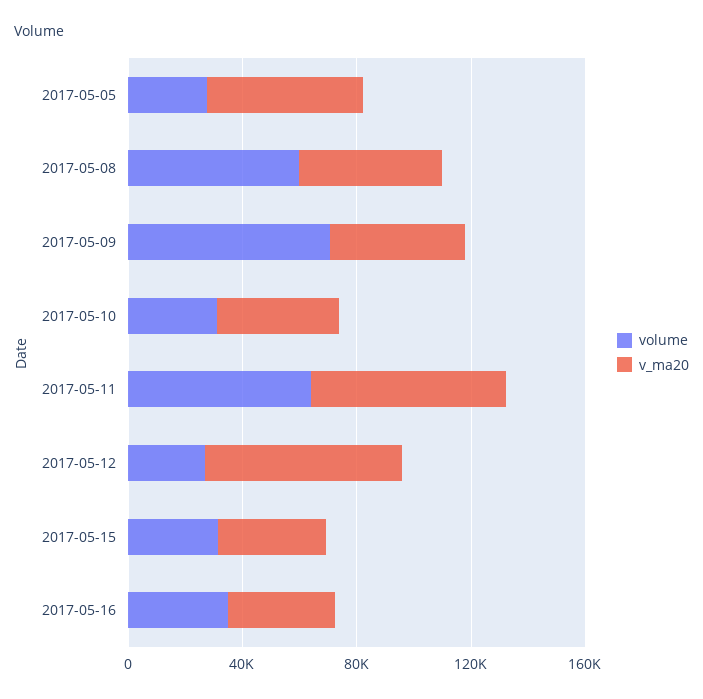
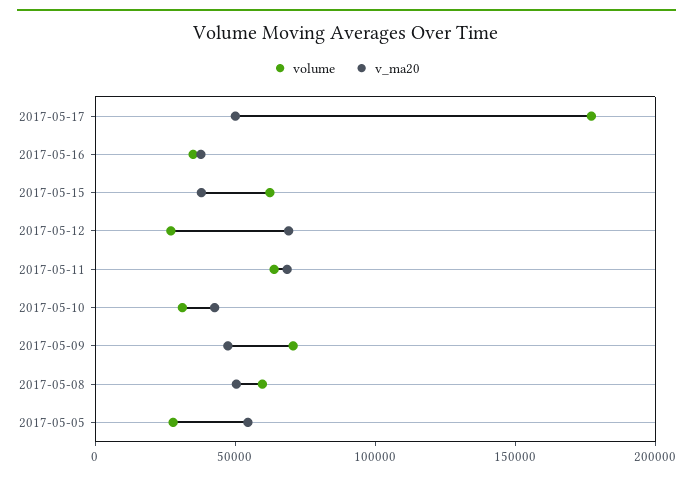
volume, 2017-05-15: 30000 -> 60000
volume, 2017-05-17: none -> 180000
v_ma20, 2017-05-17: none -> 50000

